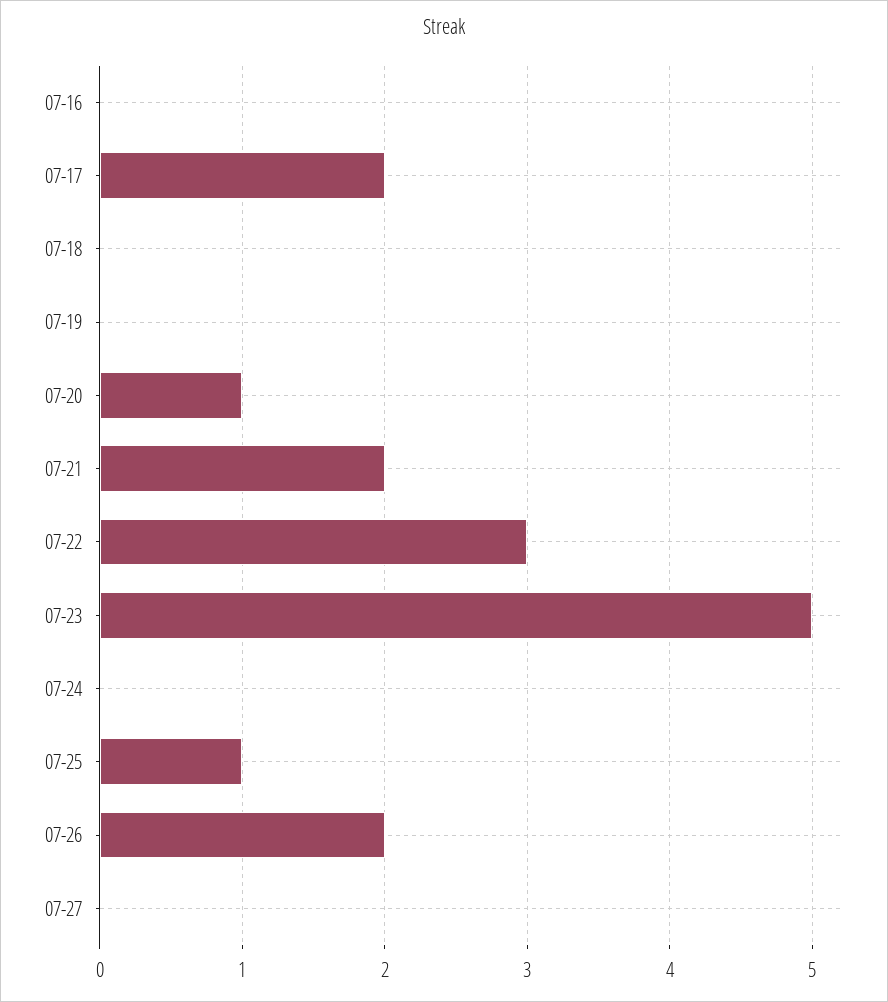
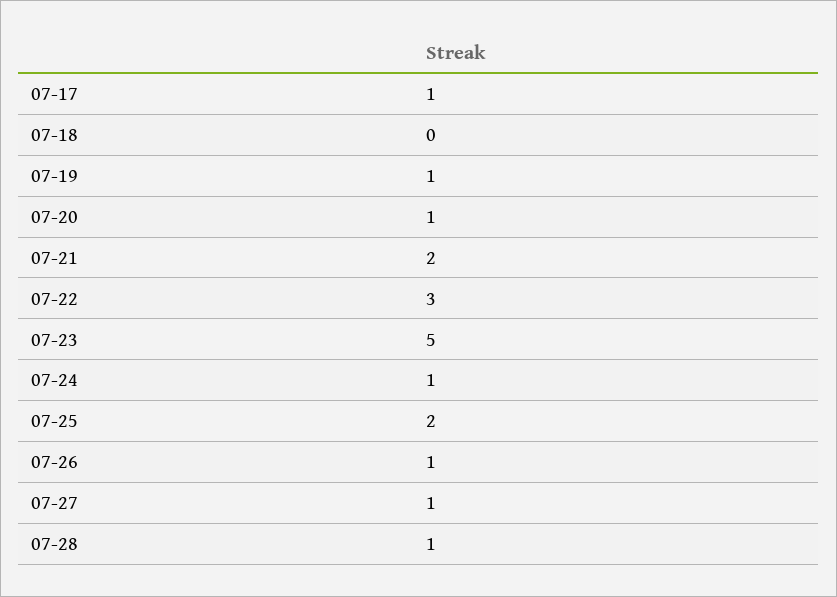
07-16: 0 -> none
07-17: 2 -> 1
07-19: 0 -> 1
07-24: 0 -> 1
07-25: 1 -> 2
07-26: 2 -> 1
07-27: 0 -> 1
07-28: none -> 1

